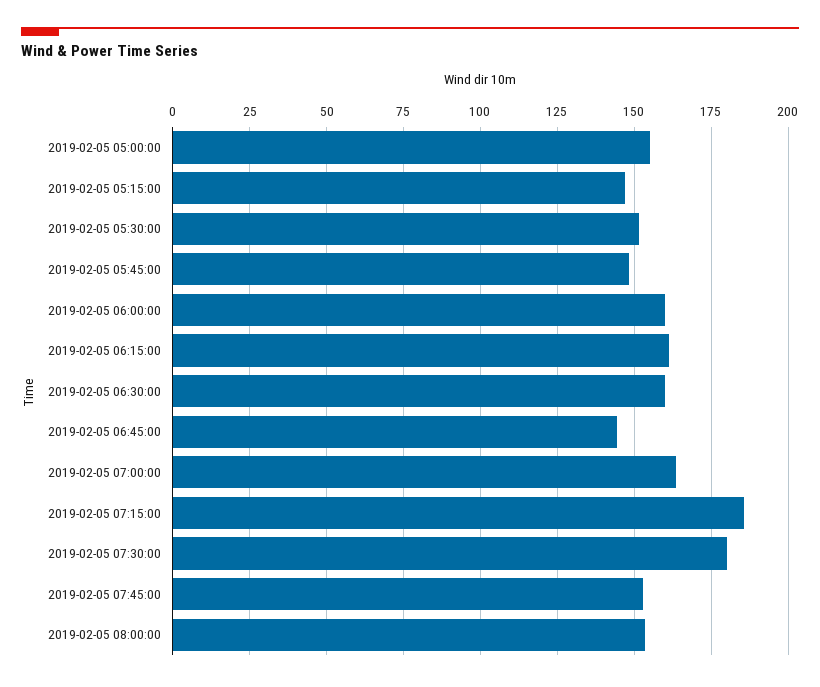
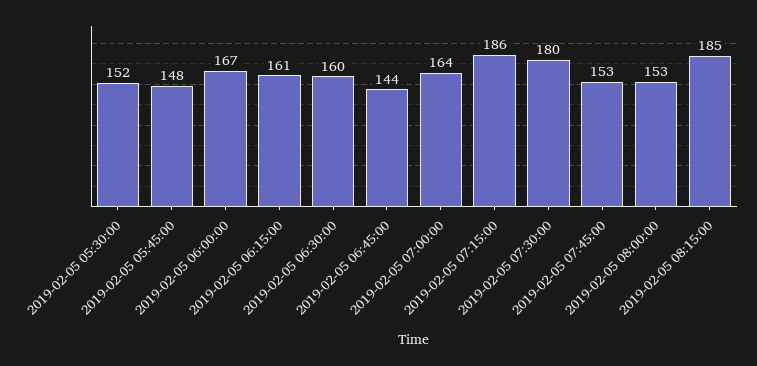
2019-02-05 05:00:00: 155 -> none
2019-02-05 05:15:00: 147.5 -> none
2019-02-05 06:00:00: 160 -> 167
2019-02-05 08:15:00: none -> 185

